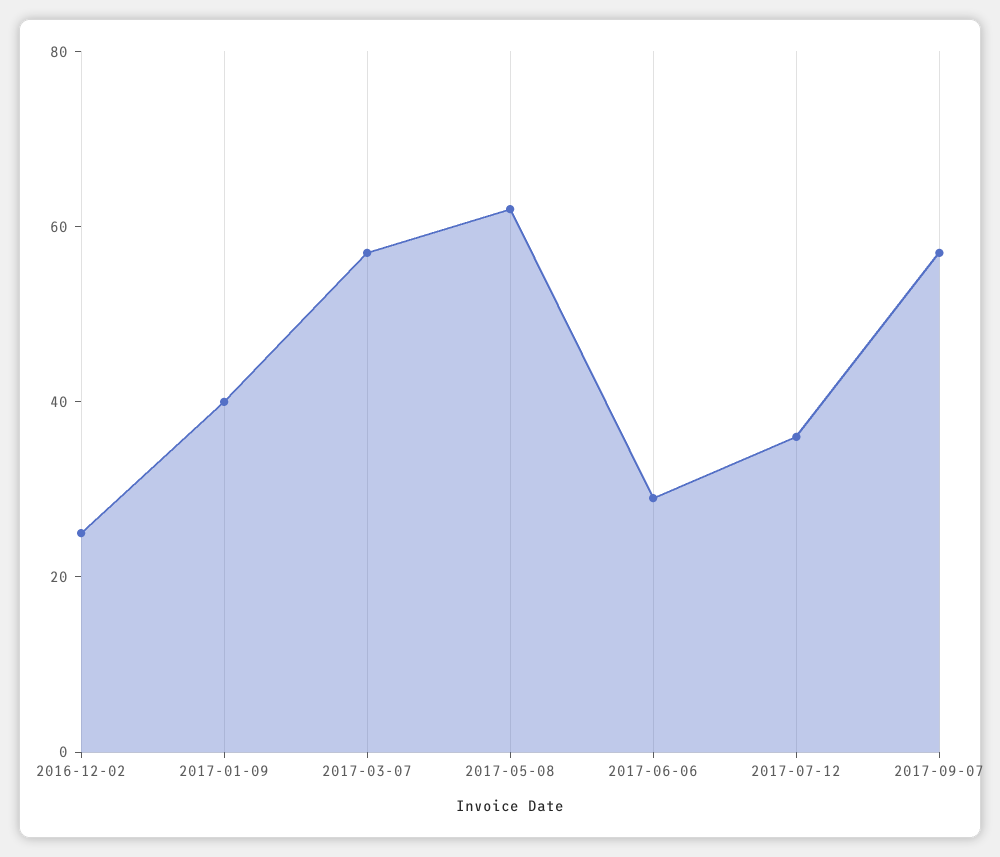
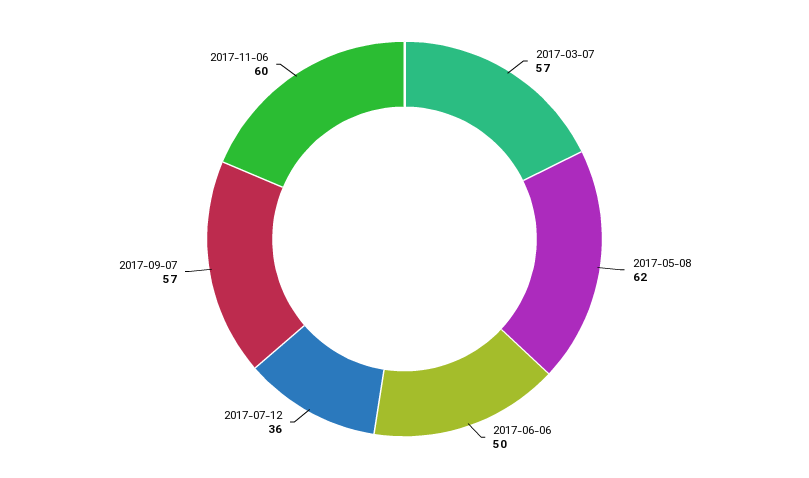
2016-12-02: 25 -> none
2017-01-09: 40 -> none
2017-06-06: 30 -> 50
2017-11-06: none -> 60

